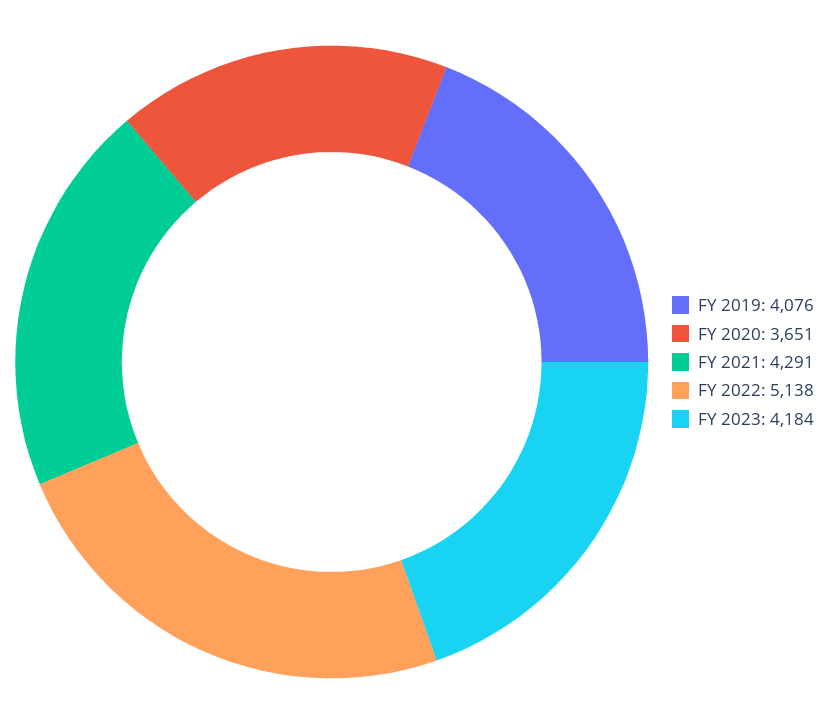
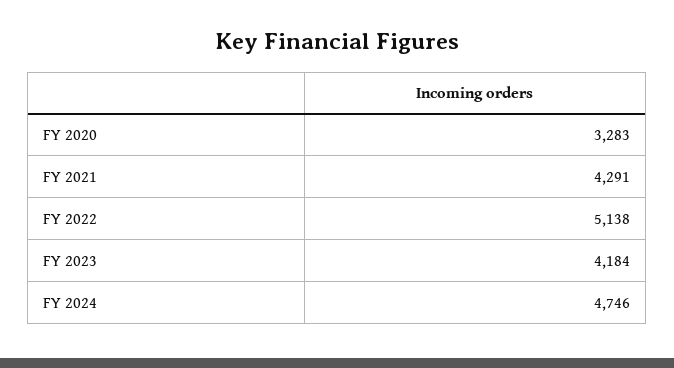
FY 2019: 4076 -> none
FY 2020: 3651 -> 3283
FY 2024: none -> 4746

